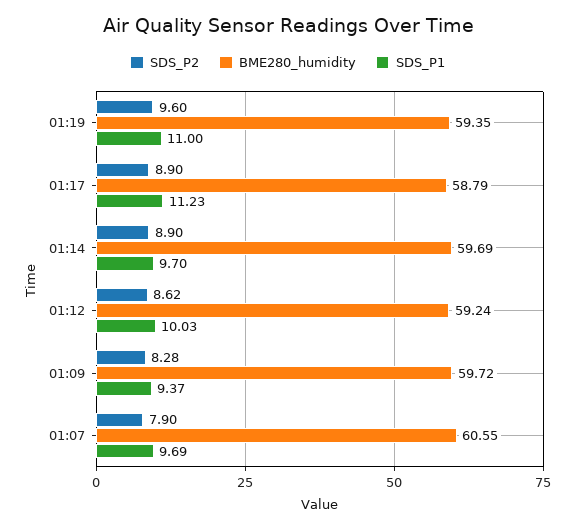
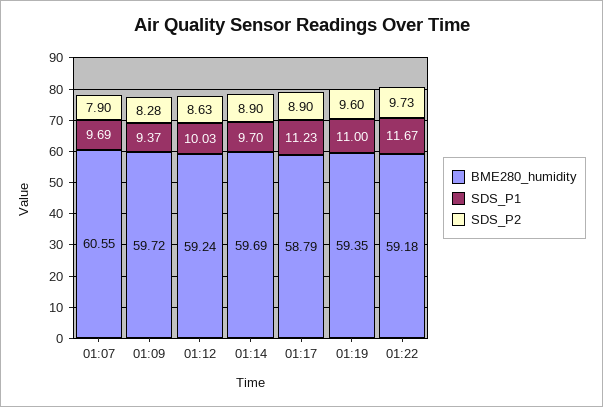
SDS_P2, 01:12: 8.62 -> 8.63
BME280_humidity, 01:22: none -> 59.18
SDS_P1, 01:22: none -> 11.67
SDS_P2, 01:22: none -> 9.73

